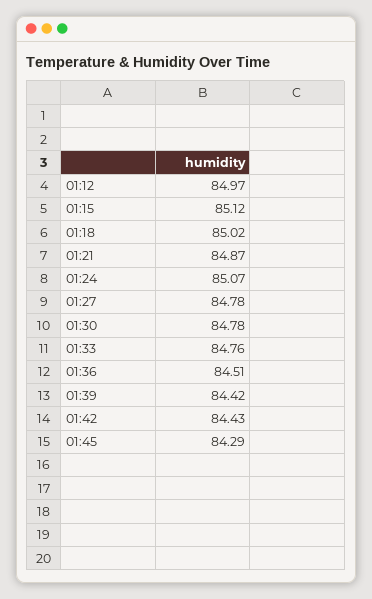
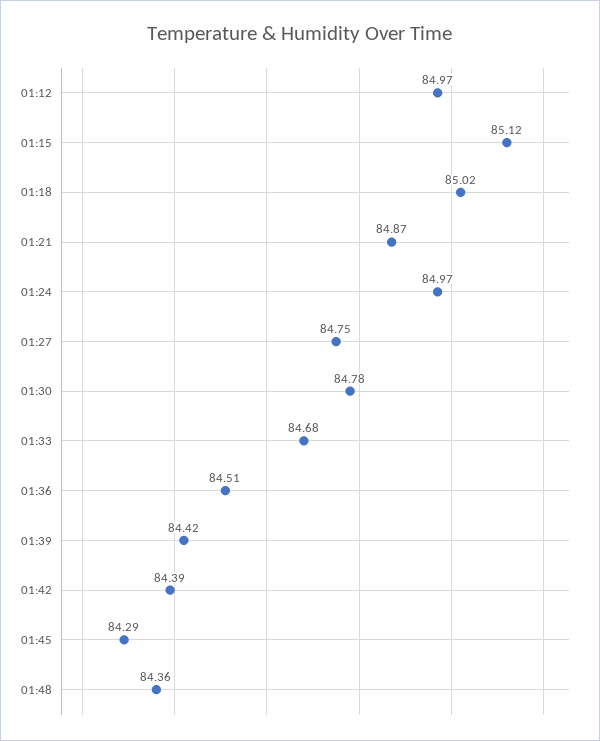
01:24: 85.07 -> 84.97
01:27: 84.78 -> 84.75
01:33: 84.76 -> 84.68
01:42: 84.43 -> 84.39
01:48: none -> 84.36

